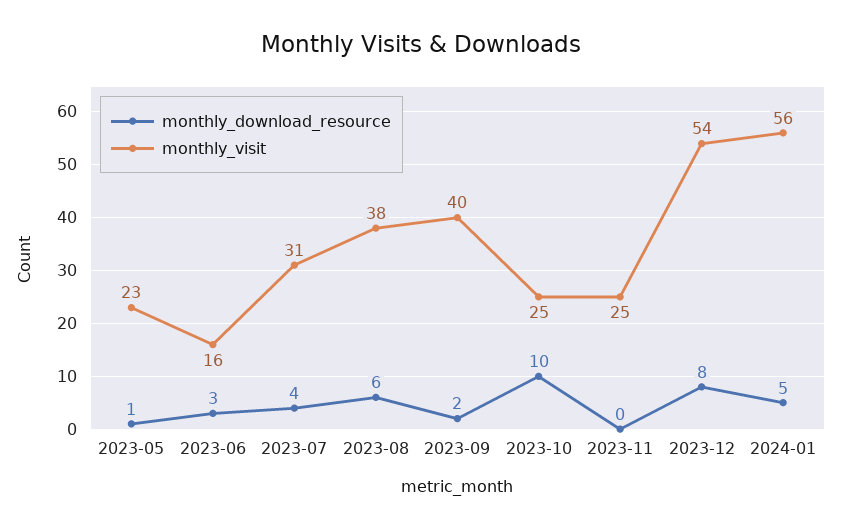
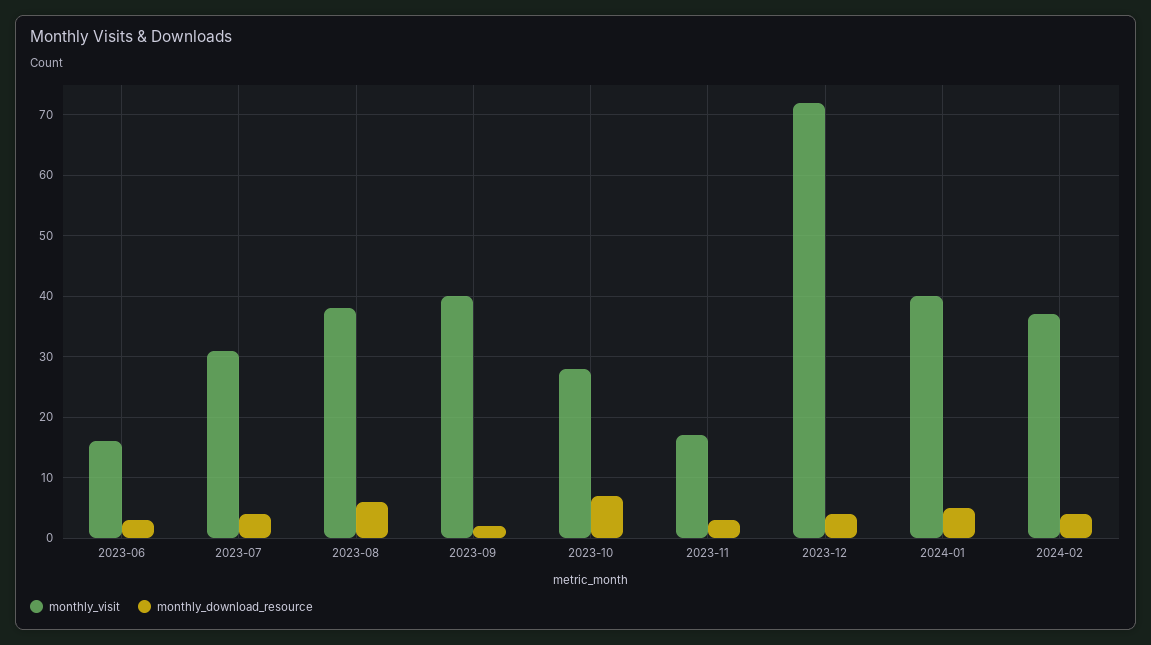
monthly_download_resource, 2023-05: 1 -> none
monthly_visit, 2023-05: 23 -> none
monthly_download_resource, 2023-10: 10 -> 7
monthly_visit, 2023-10: 25 -> 28
monthly_download_resource, 2023-11: 0 -> 3
monthly_visit, 2023-11: 25 -> 17
monthly_download_resource, 2023-12: 8 -> 4
monthly_visit, 2023-12: 54 -> 72
monthly_visit, 2024-01: 56 -> 40
monthly_visit, 2024-02: none -> 37
monthly_download_resource, 2024-02: none -> 4

